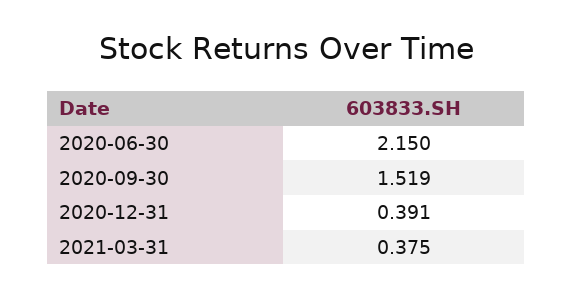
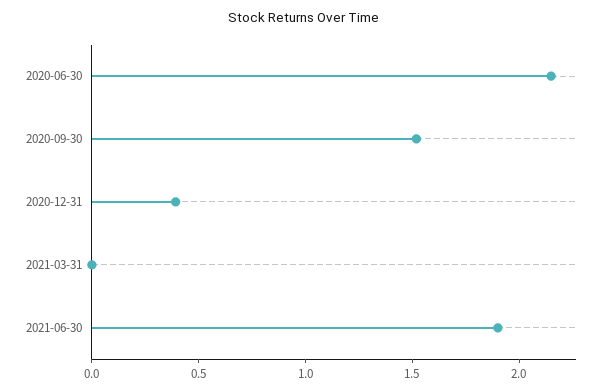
2021-03-31: 0.375 -> 0
2021-06-30: none -> 1.9

